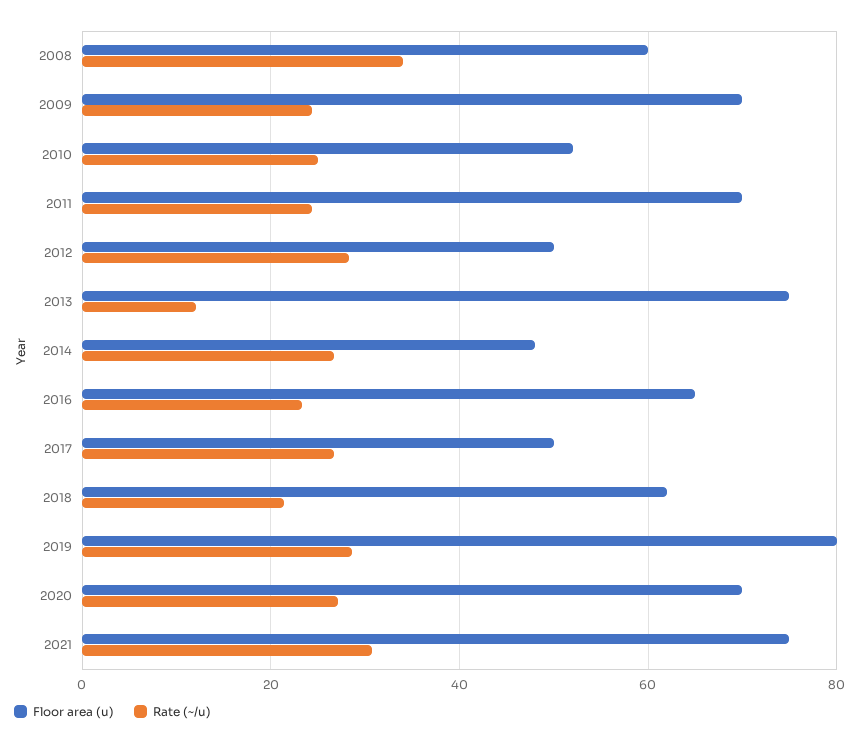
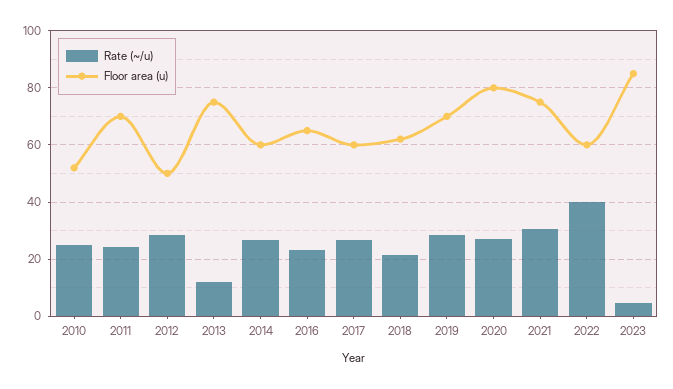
Floor area (u), 2008: 60 -> none
Rate (~/u), 2008: 34 -> none
Floor area (u), 2009: 70 -> none
Rate (~/u), 2009: 24 -> none
Floor area (u), 2014: 48 -> 60
Floor area (u), 2017: 50 -> 60
Floor area (u), 2019: 80 -> 70
Floor area (u), 2020: 70 -> 80
Rate (~/u), 2022: none -> 40
Floor area (u), 2022: none -> 60
Rate (~/u), 2023: none -> 5
Floor area (u), 2023: none -> 85

